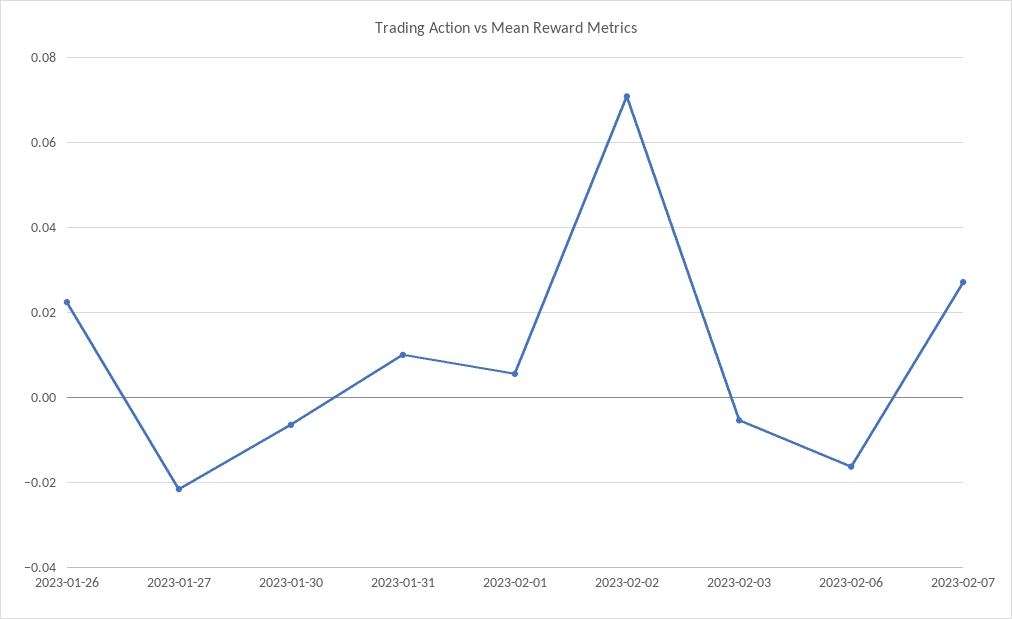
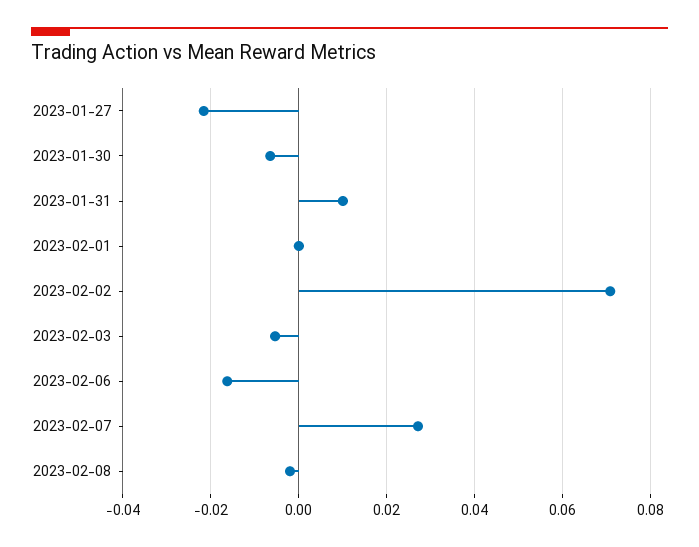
2023-01-26: 0.022 -> none
2023-02-01: 0.006 -> 0
2023-02-08: none -> -0.002

